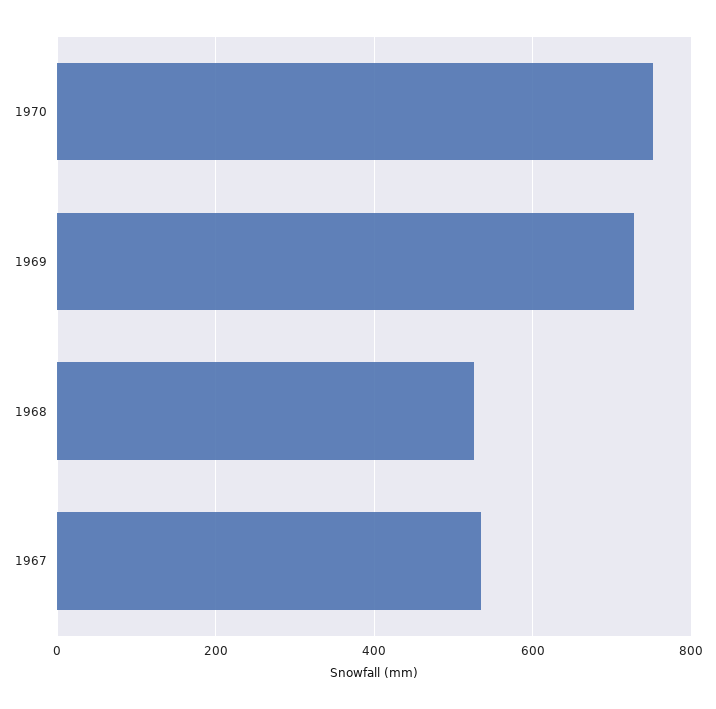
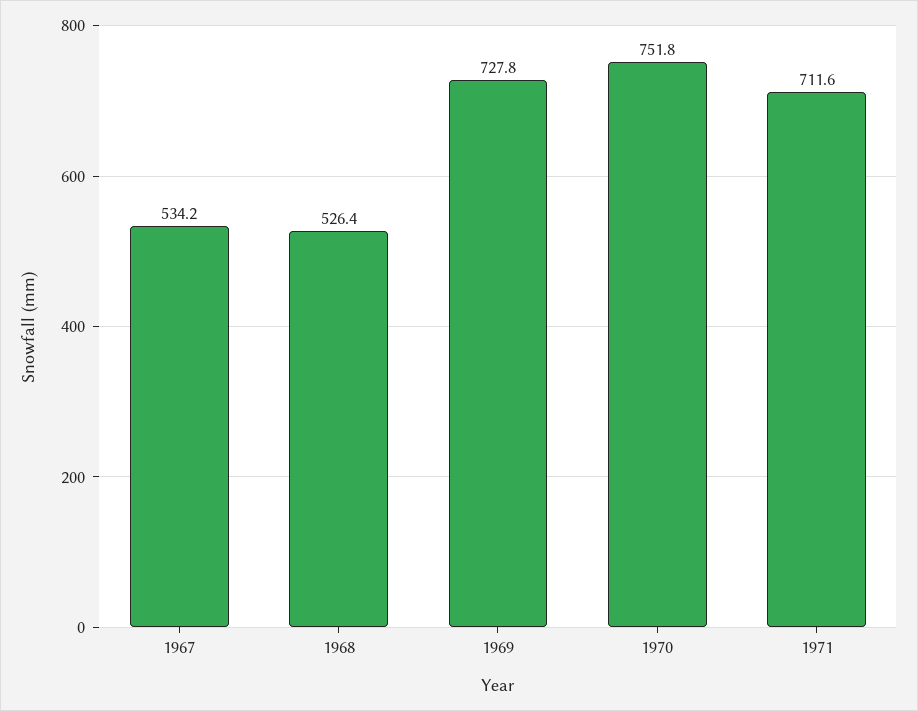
1971: none -> 711.6

